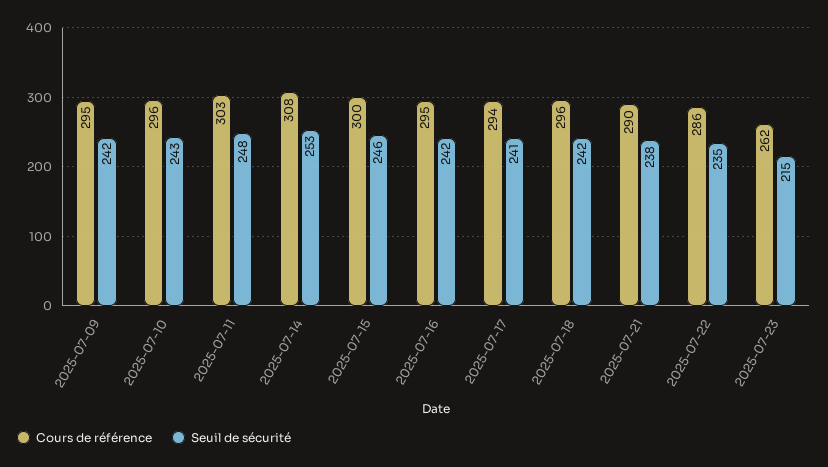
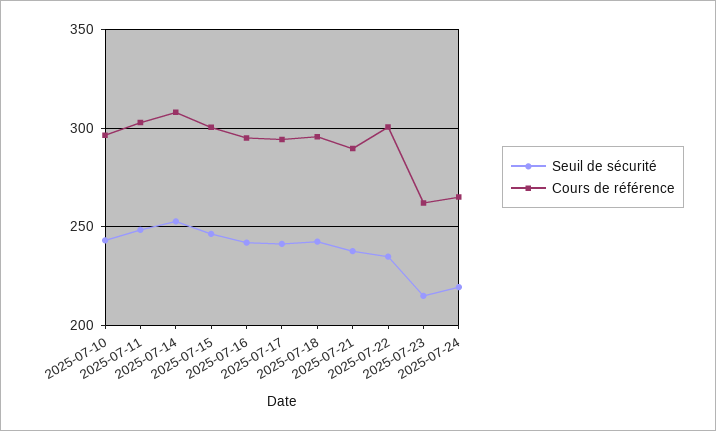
Cours de référence, 2025-07-09: 295 -> none
Seuil de sécurité, 2025-07-09: 242 -> none
Cours de référence, 2025-07-22: 286 -> 300
Seuil de sécurité, 2025-07-24: none -> 220
Cours de référence, 2025-07-24: none -> 265

